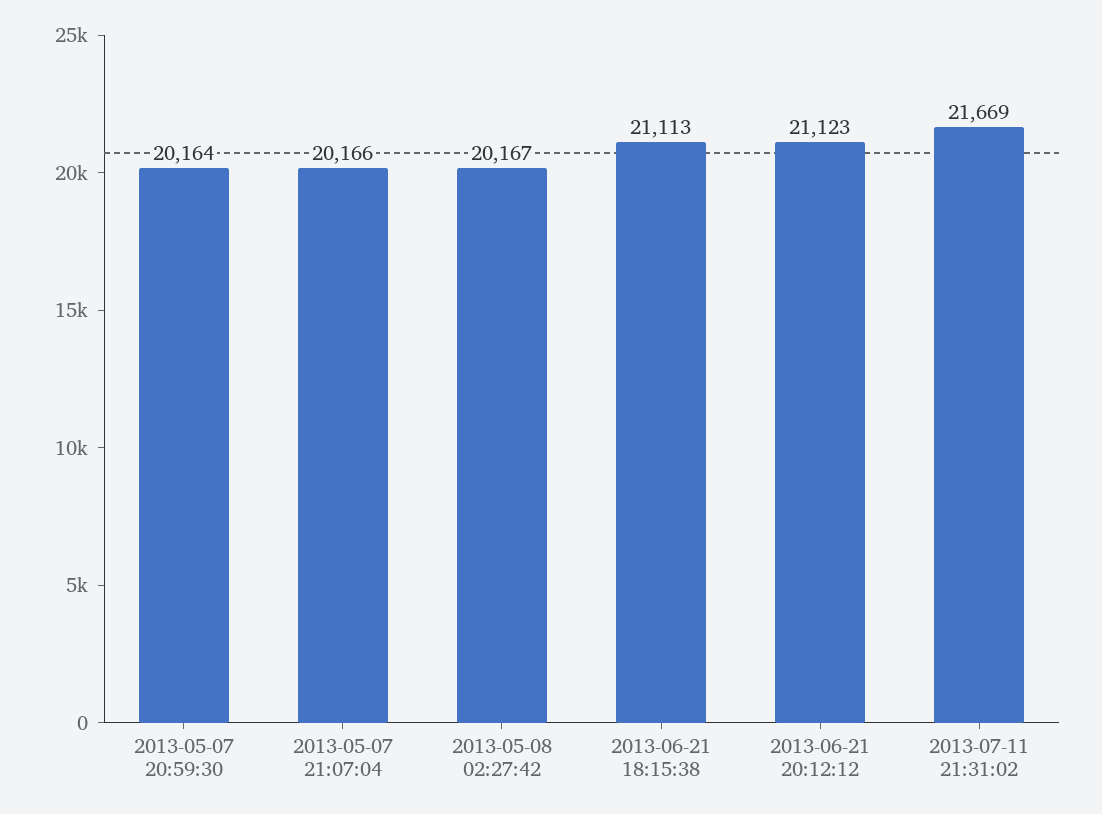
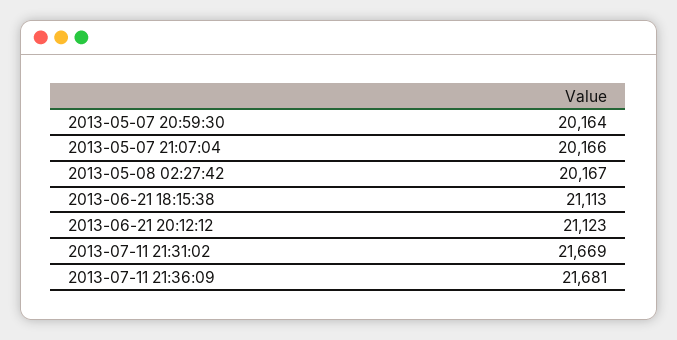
2013-07-11 21:36:09: none -> 21681

